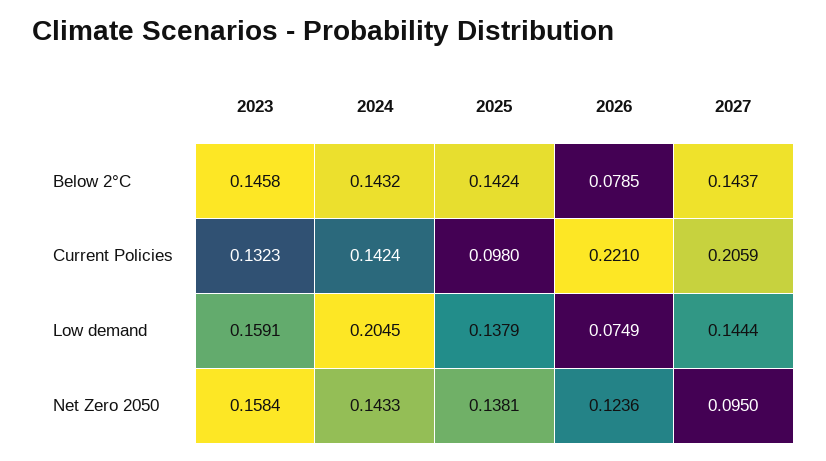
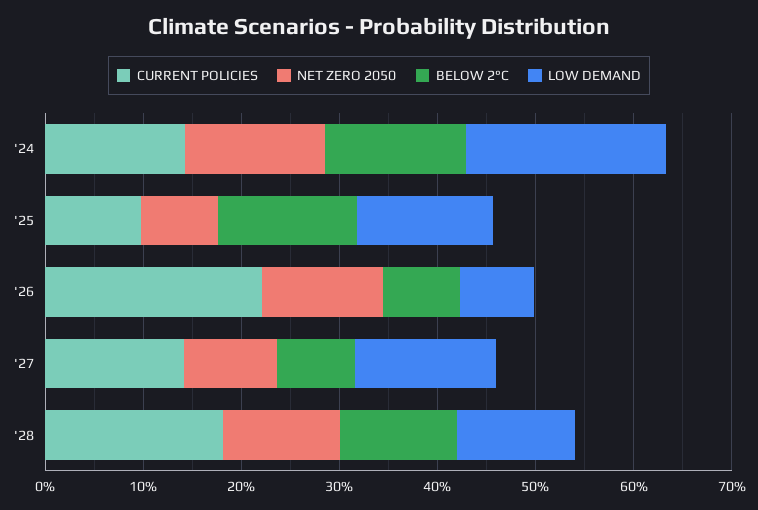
Below 2°C, 2023: 0.1458 -> none
Below 2°C, 2027: 0.1437 -> 0.08
Current Policies, 2023: 0.1323 -> none
Current Policies, 2027: 0.2059 -> 0.14
Low demand, 2023: 0.1591 -> none
Net Zero 2050, 2023: 0.1584 -> none
Net Zero 2050, 2025: 0.1381 -> 0.08
Current Policies, '28: none -> 0.18
Net Zero 2050, '28: none -> 0.12
Below 2°C, '28: none -> 0.12
Low demand, '28: none -> 0.12

